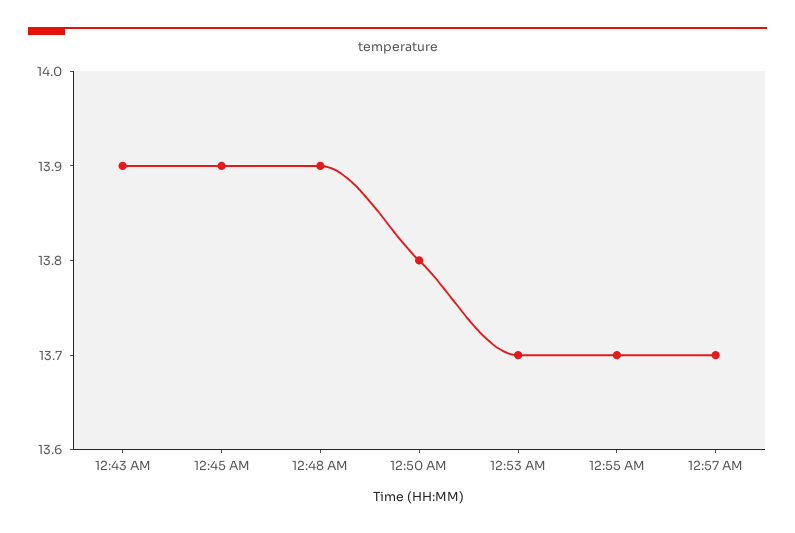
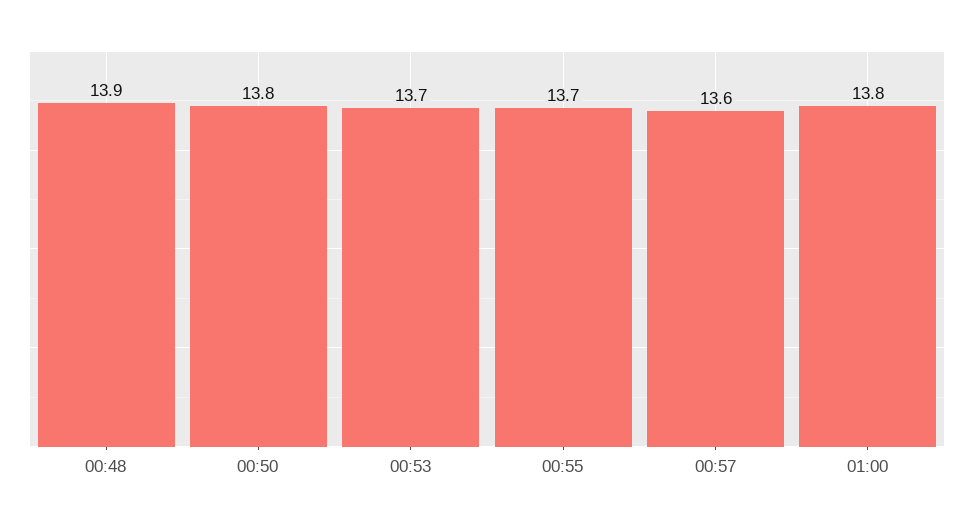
12:43 AM: 13.9 -> none
12:45 AM: 13.9 -> none
12:57 AM: 13.7 -> 13.6
01:00: none -> 13.8

